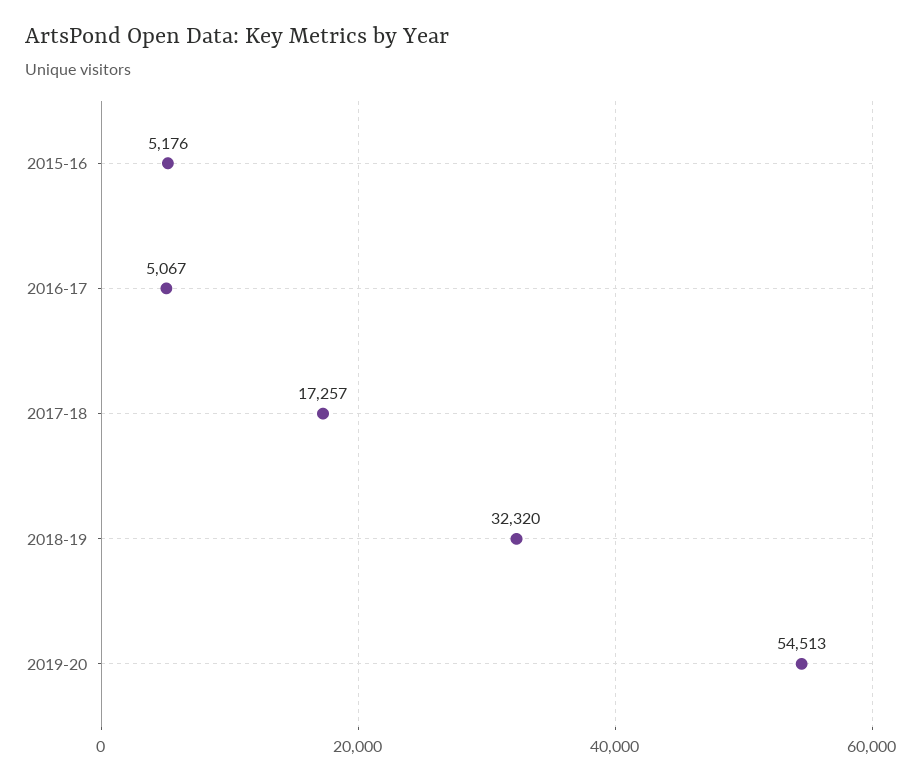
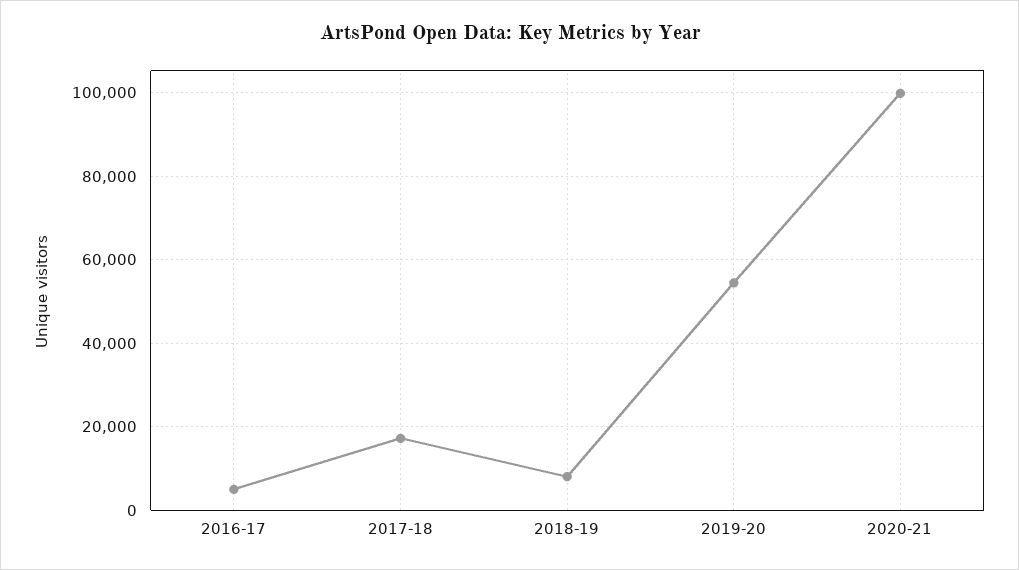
2015-16: 5176 -> none
2018-19: 32320 -> 8000
2020-21: none -> 100000

